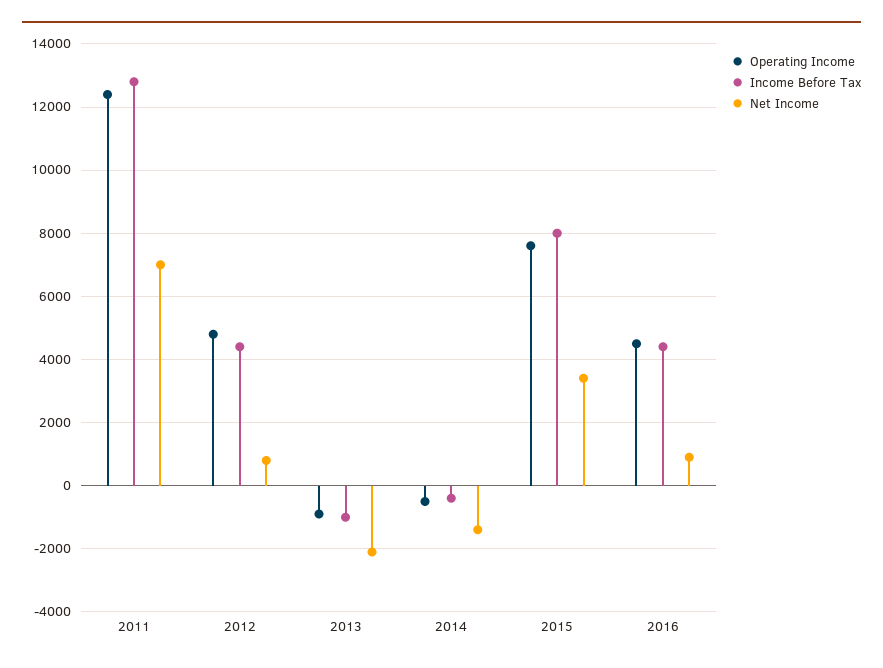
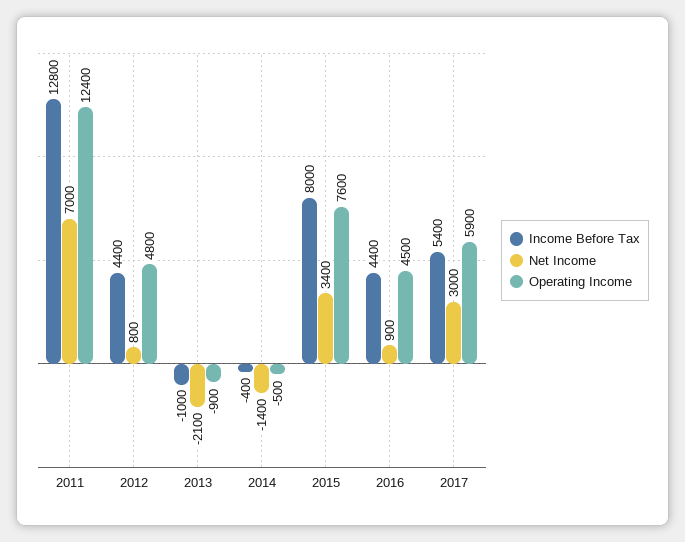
Income Before Tax, 2017: none -> 5400
Net Income, 2017: none -> 3000
Operating Income, 2017: none -> 5900

